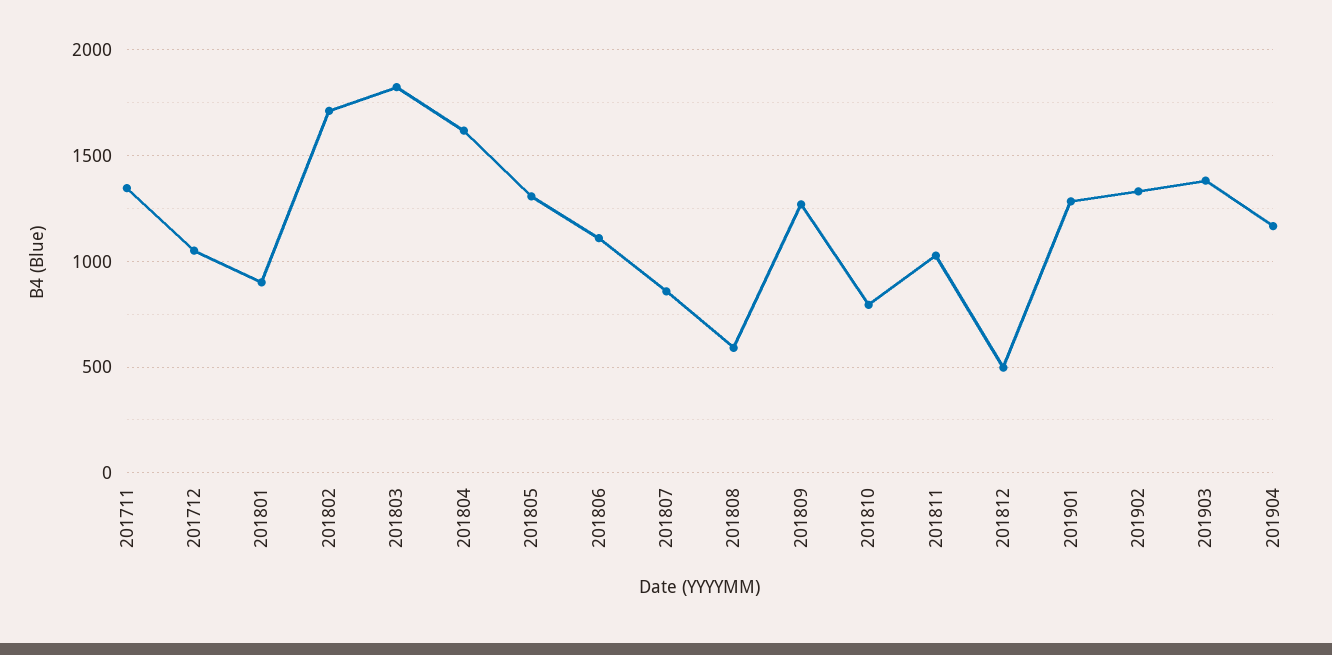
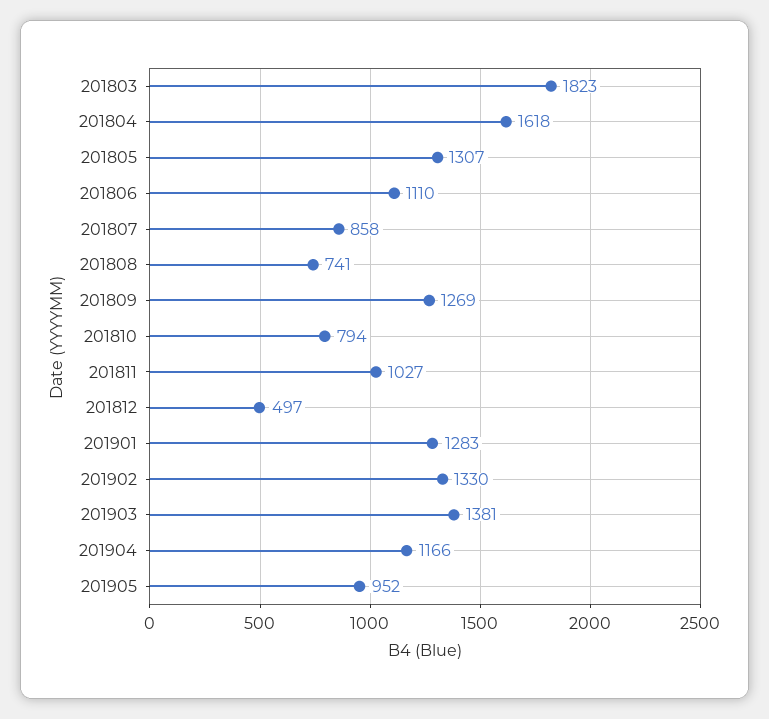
201711: 1350 -> none
201712: 1050 -> none
201801: 900 -> none
201802: 1700 -> none
201808: 600 -> 741
201905: none -> 952

